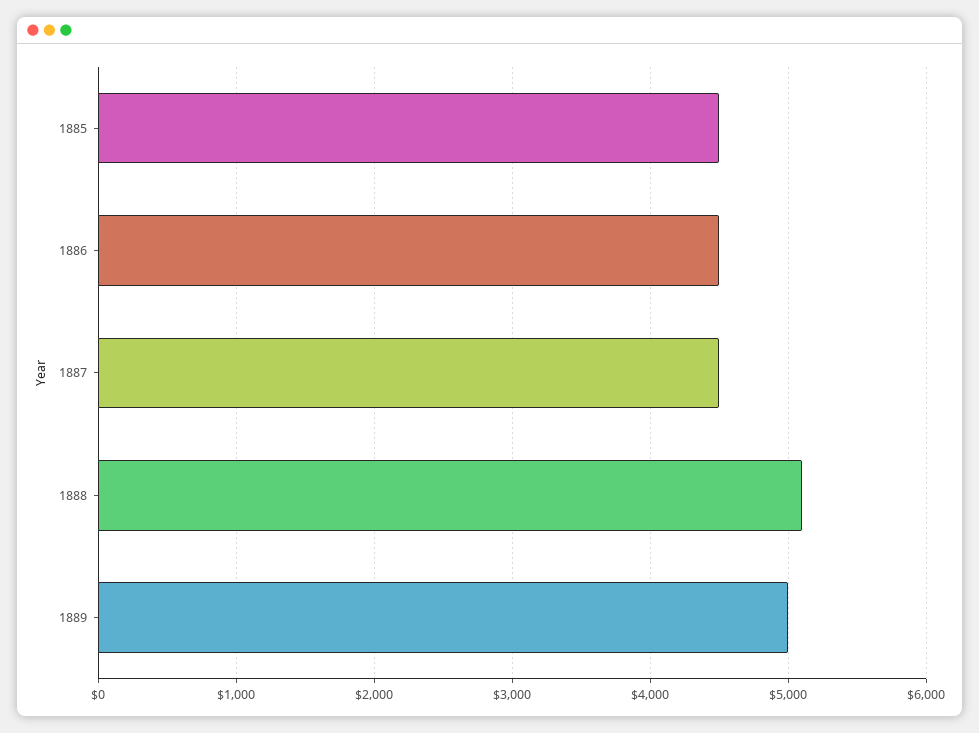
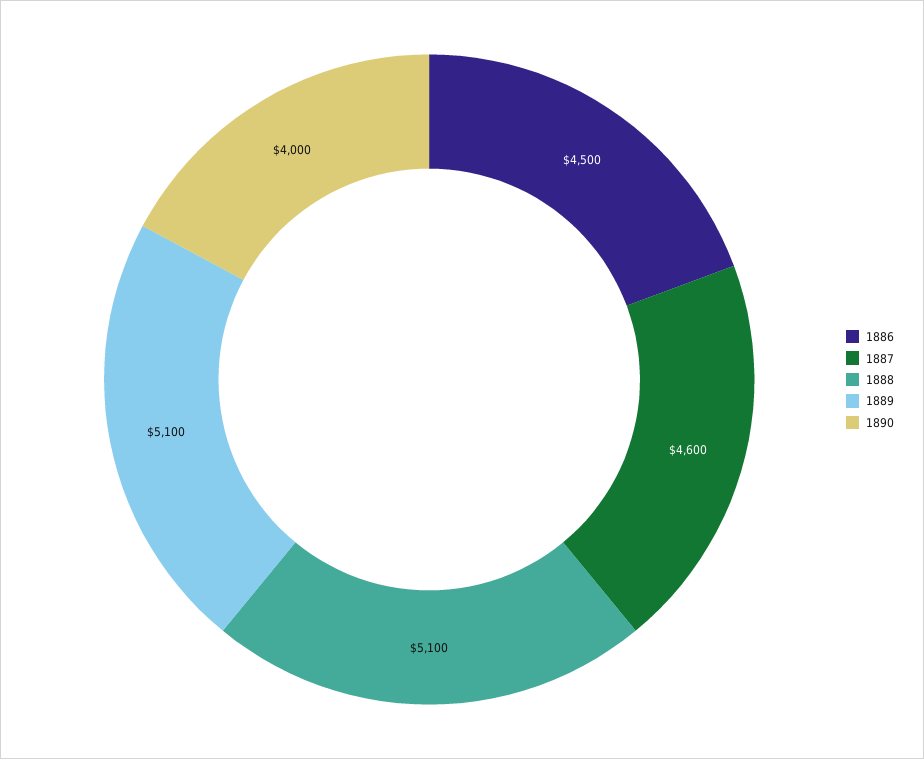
1885: 4500 -> none
1887: 4500 -> 4600
1889: 5000 -> 5100
1890: none -> 4000

